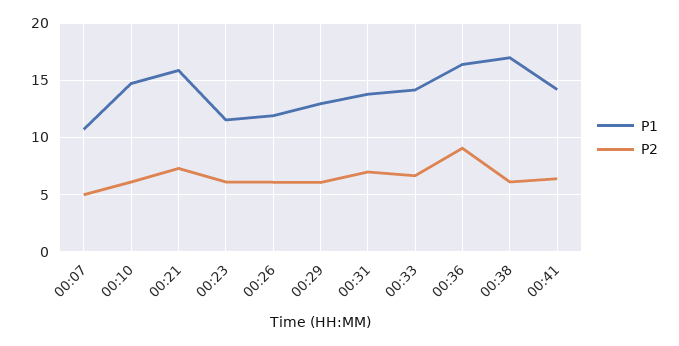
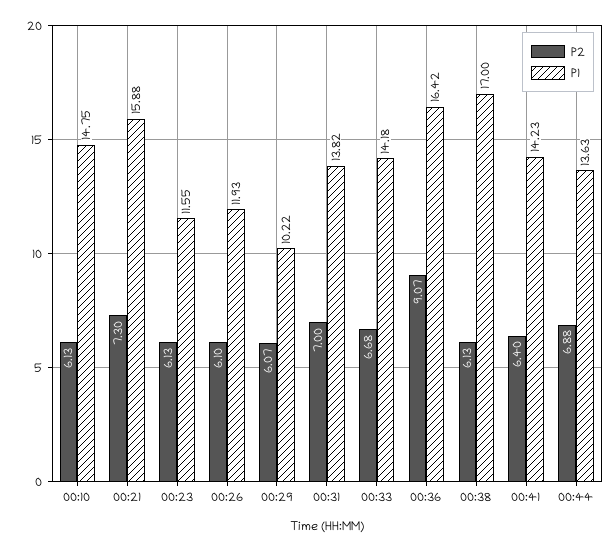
P1, 00:07: 11 -> none
P2, 00:07: 5 -> none
P1, 00:29: 13 -> 10.22
P2, 00:44: none -> 6.88
P1, 00:44: none -> 13.63

